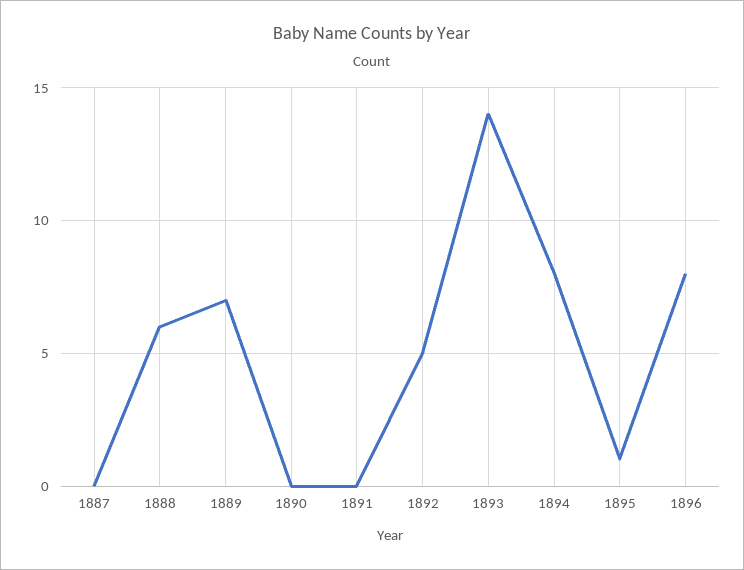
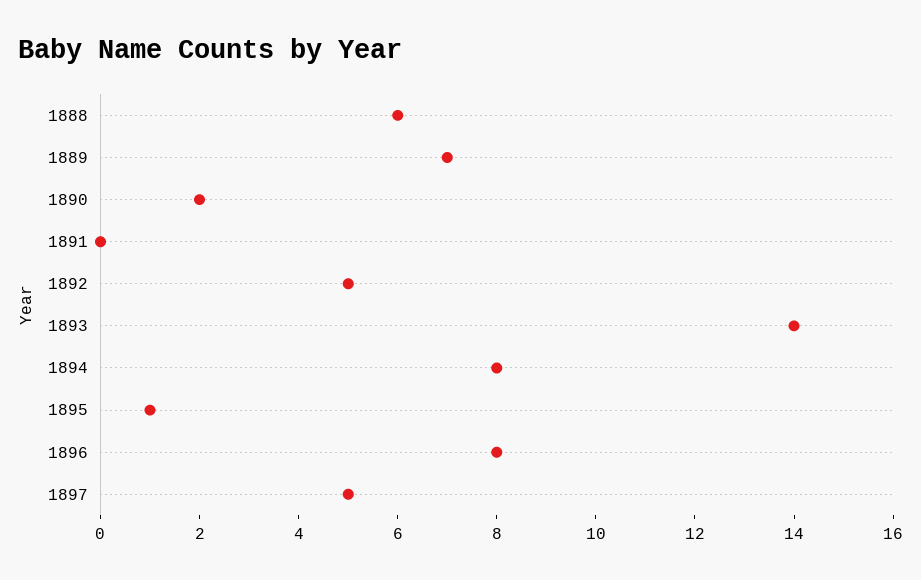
1887: 0 -> none
1890: 0 -> 2
1897: none -> 5

